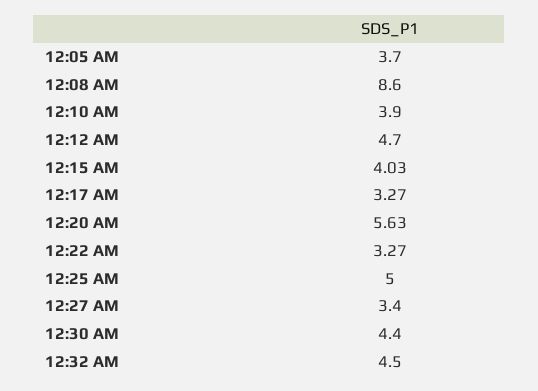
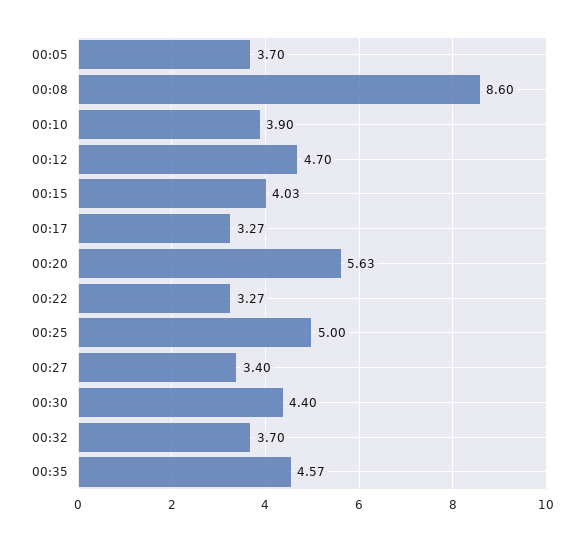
12:32 AM: 4.5 -> 3.7
00:35: none -> 4.57

